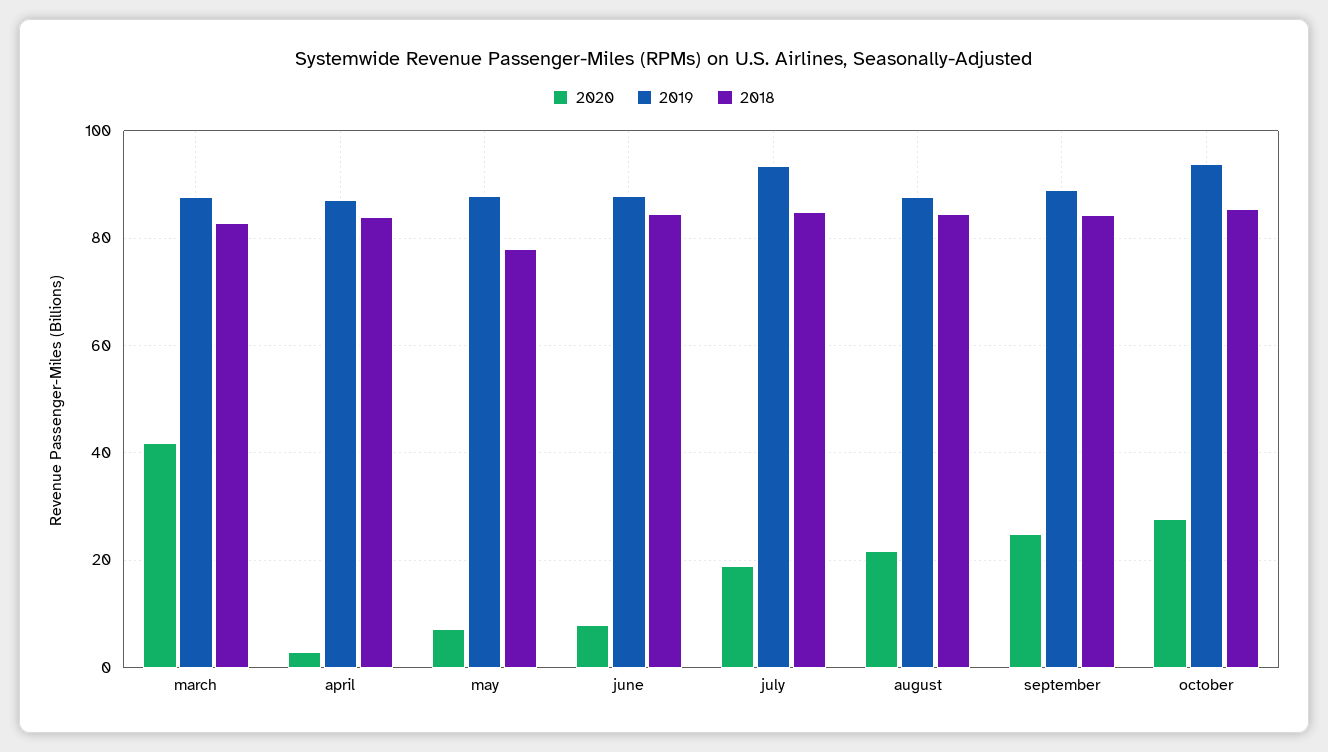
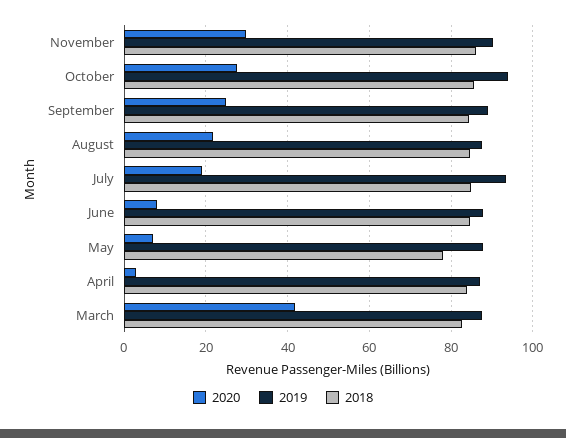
2020, November: none -> 30
2019, November: none -> 90
2018, November: none -> 86

